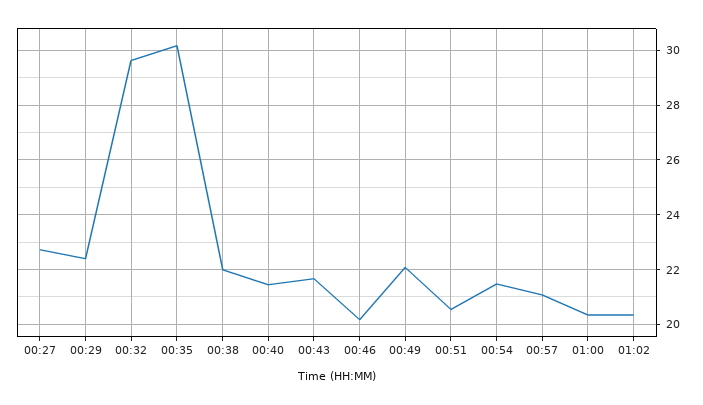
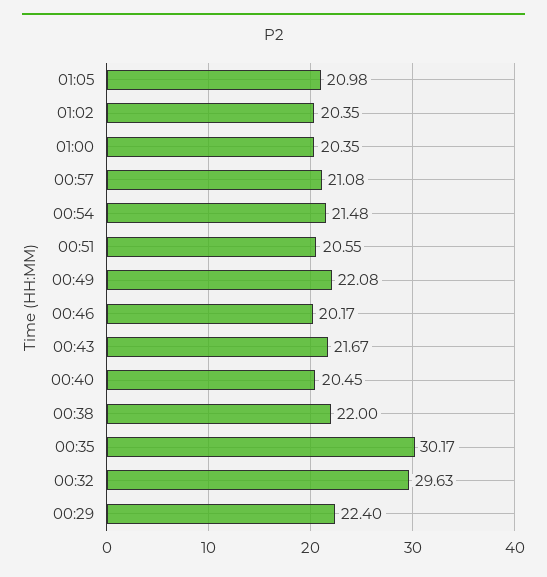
00:27: 22.75 -> none
00:40: 21.5 -> 20.45
01:05: none -> 20.98

